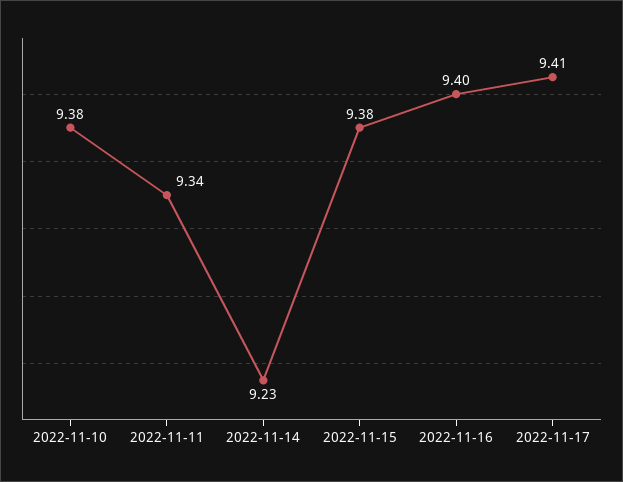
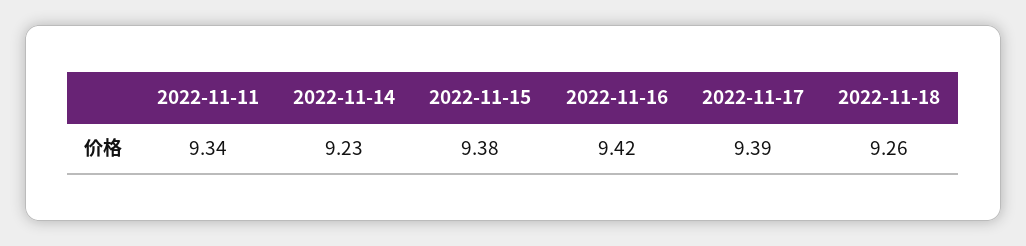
2022-11-10: 9.38 -> none
2022-11-16: 9.4 -> 9.42
2022-11-17: 9.41 -> 9.39
2022-11-18: none -> 9.26

